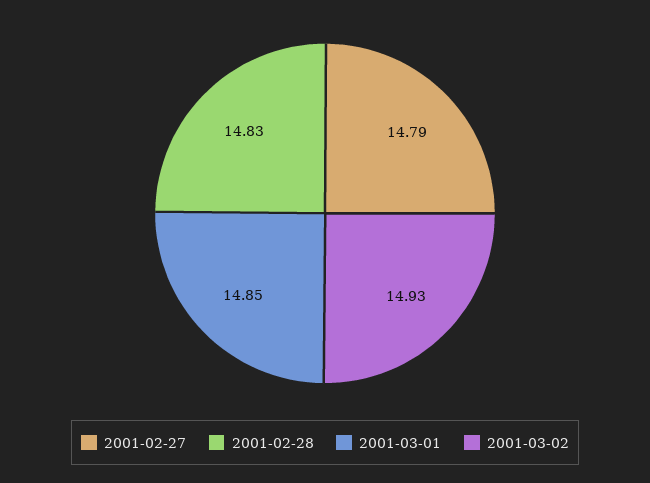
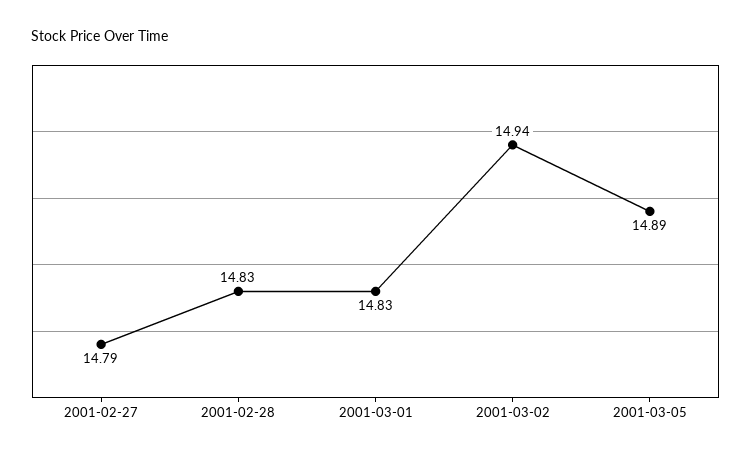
2001-03-01: 14.85 -> 14.83
2001-03-02: 14.93 -> 14.94
2001-03-05: none -> 14.89

